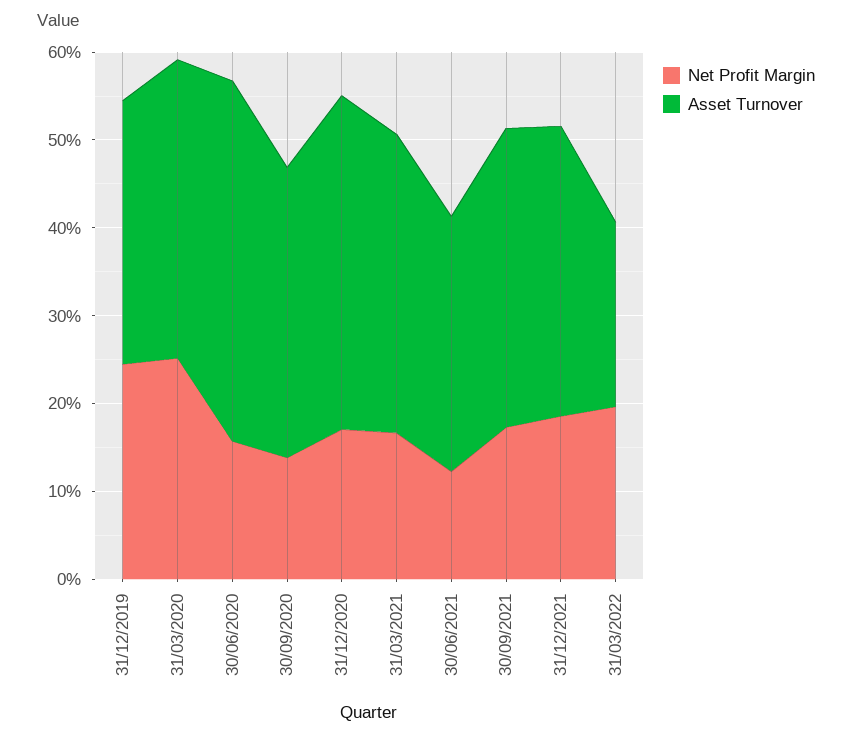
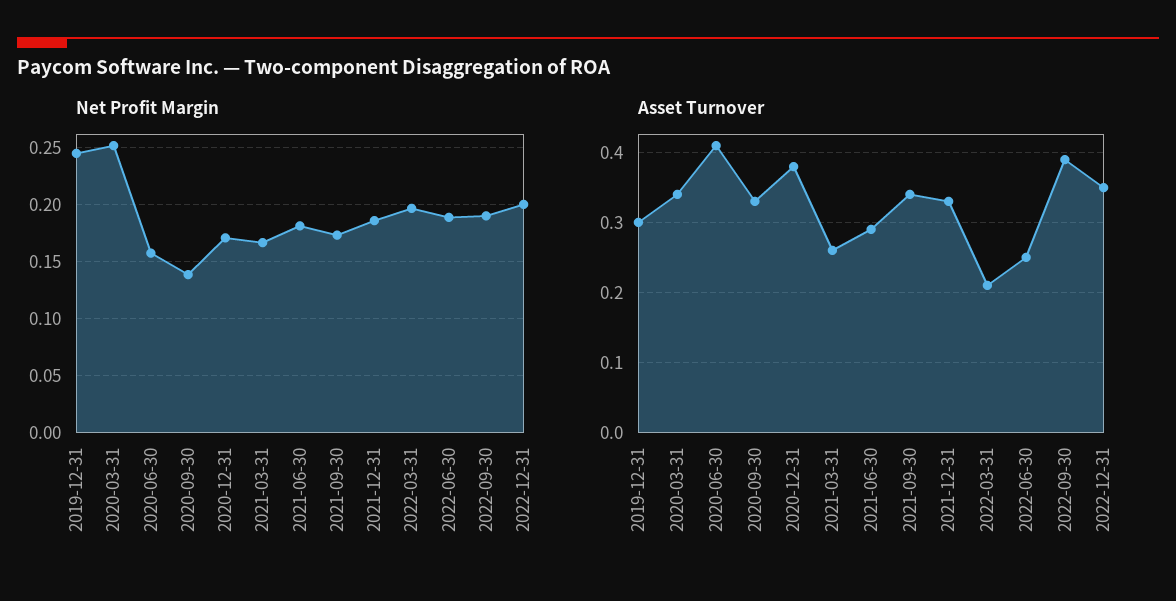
Asset Turnover, 31/03/2021: 0.34 -> 0.26
Net Profit Margin, 30/06/2021: 0.12 -> 0.18
Net Profit Margin, 2022-06-30: none -> 0.19
Net Profit Margin, 2022-09-30: none -> 0.19
Net Profit Margin, 2022-12-31: none -> 0.2
Asset Turnover, 2022-06-30: none -> 0.25
Asset Turnover, 2022-09-30: none -> 0.39
Asset Turnover, 2022-12-31: none -> 0.35

